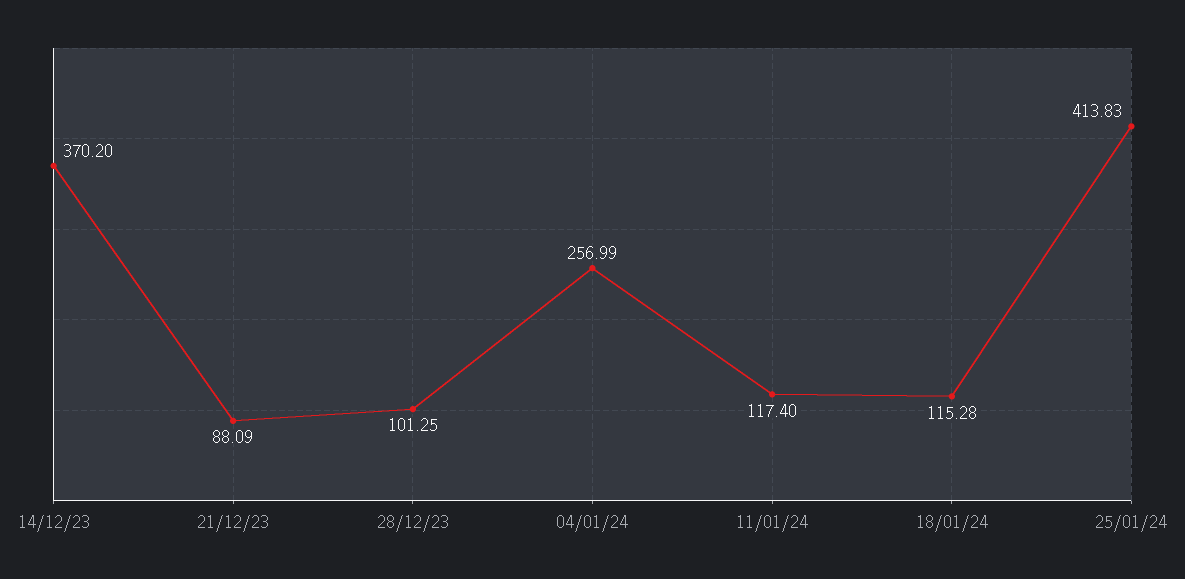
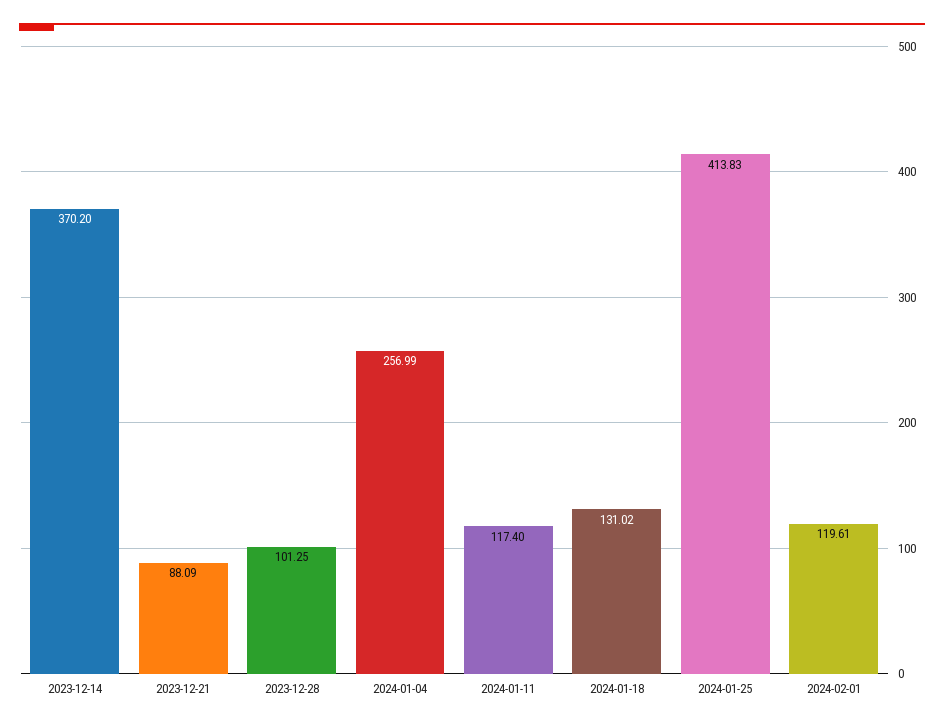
18/01/24: 115.28 -> 131.02
2024-02-01: none -> 119.61

